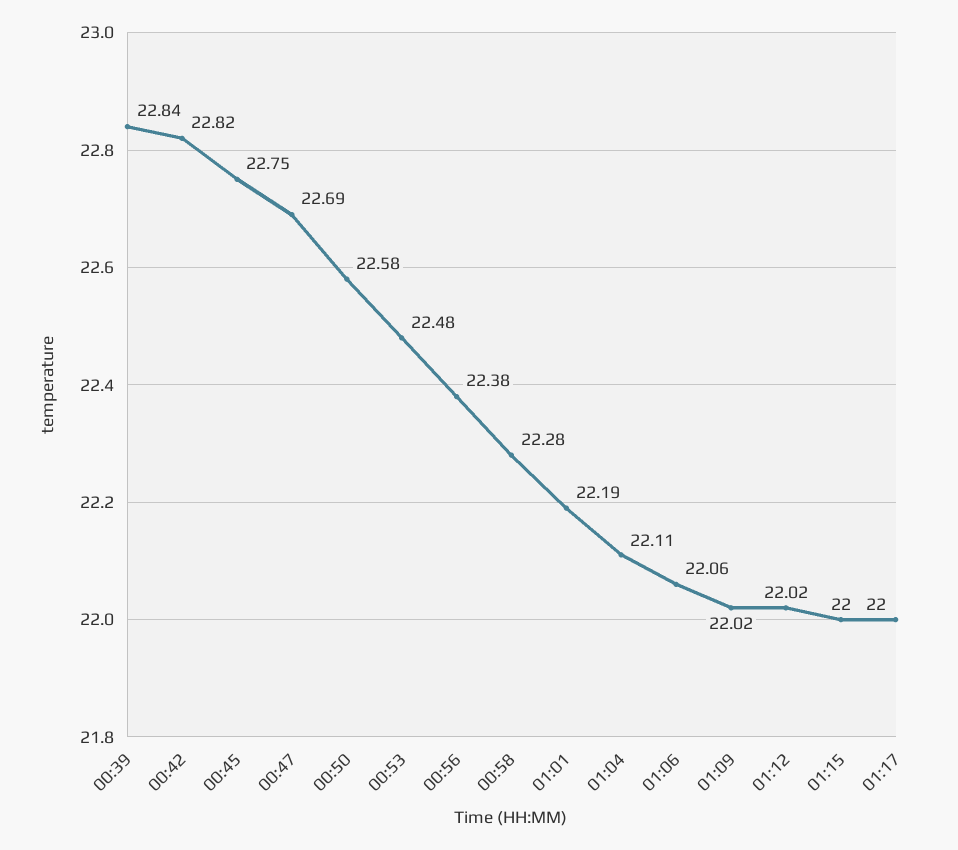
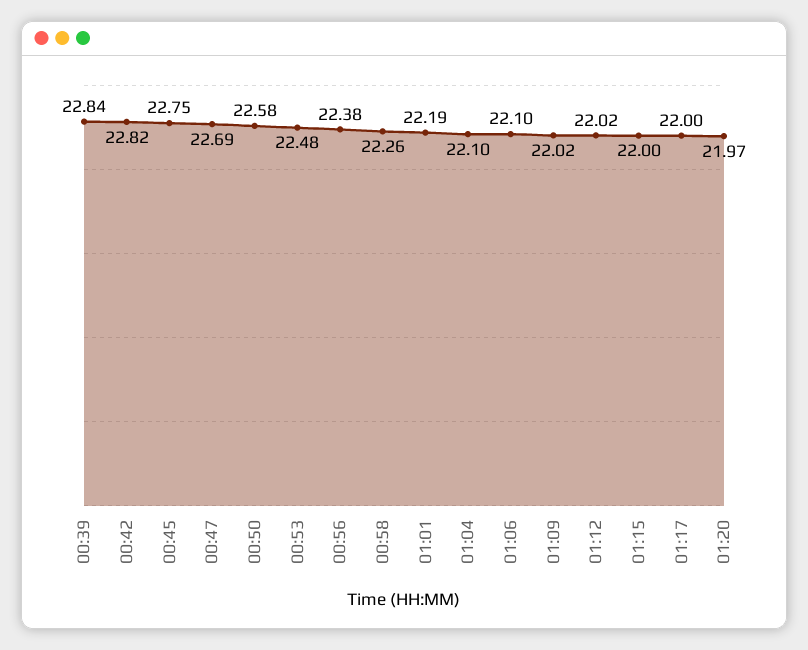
00:58: 22.28 -> 22.26
01:04: 22.11 -> 22.1
01:06: 22.06 -> 22.1
01:20: none -> 21.97

